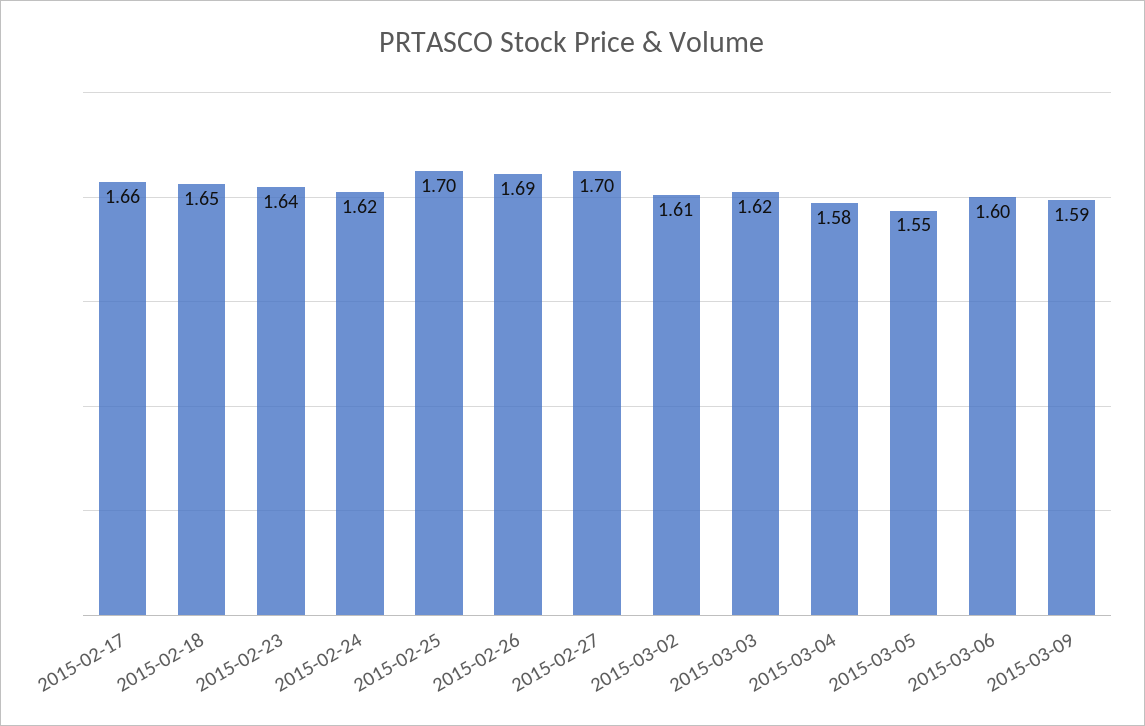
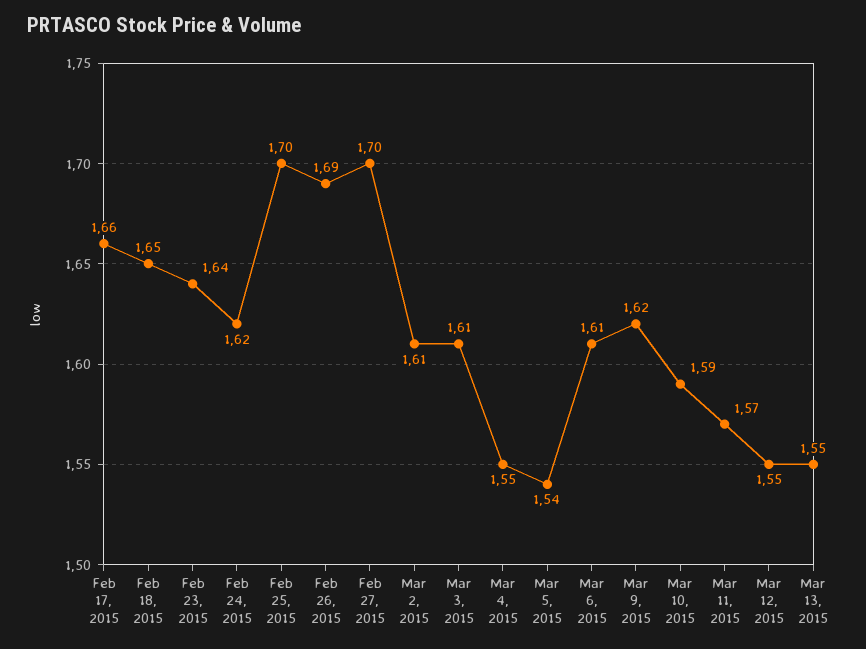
2015-03-03: 1.62 -> 1.61
2015-03-04: 1.58 -> 1.55
2015-03-05: 1.55 -> 1.54
2015-03-06: 1.6 -> 1.61
2015-03-09: 1.59 -> 1.62
Mar 10, 2015: none -> 1.59
Mar 11, 2015: none -> 1.57
Mar 12, 2015: none -> 1.55
Mar 13, 2015: none -> 1.55

